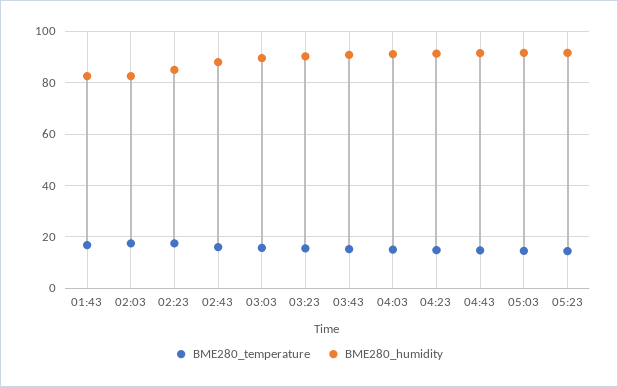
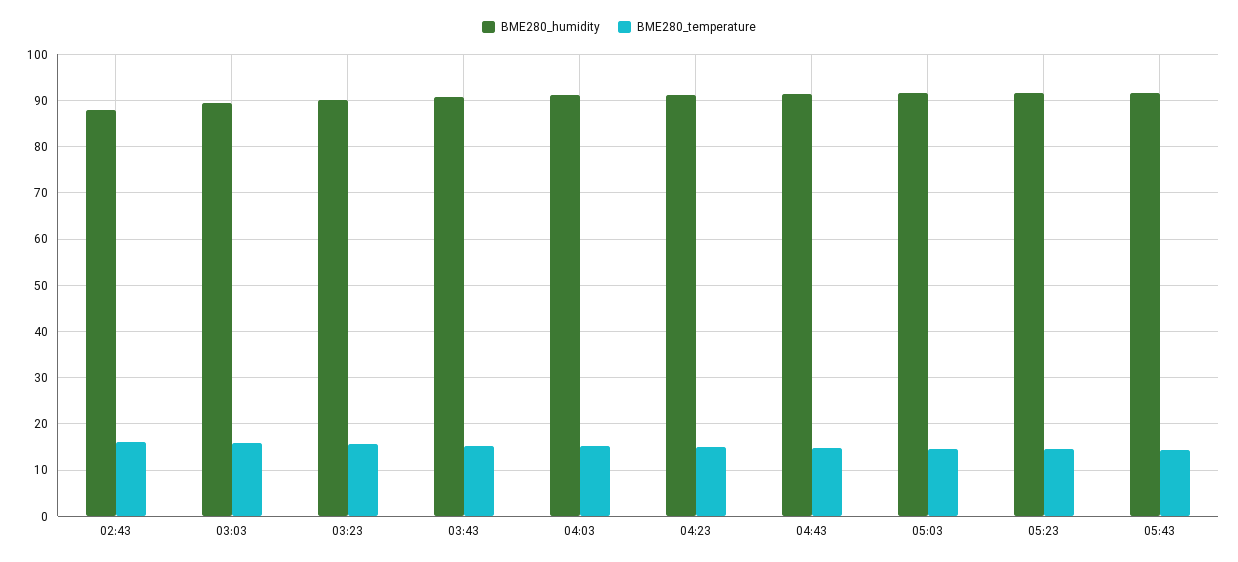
BME280_temperature, 01:43: 17.5 -> none
BME280_humidity, 01:43: 82.5 -> none
BME280_temperature, 02:03: 17.5 -> none
BME280_humidity, 02:03: 82.5 -> none
BME280_temperature, 02:23: 17.5 -> none
BME280_humidity, 02:23: 85 -> none
BME280_humidity, 05:43: none -> 92
BME280_temperature, 05:43: none -> 14

